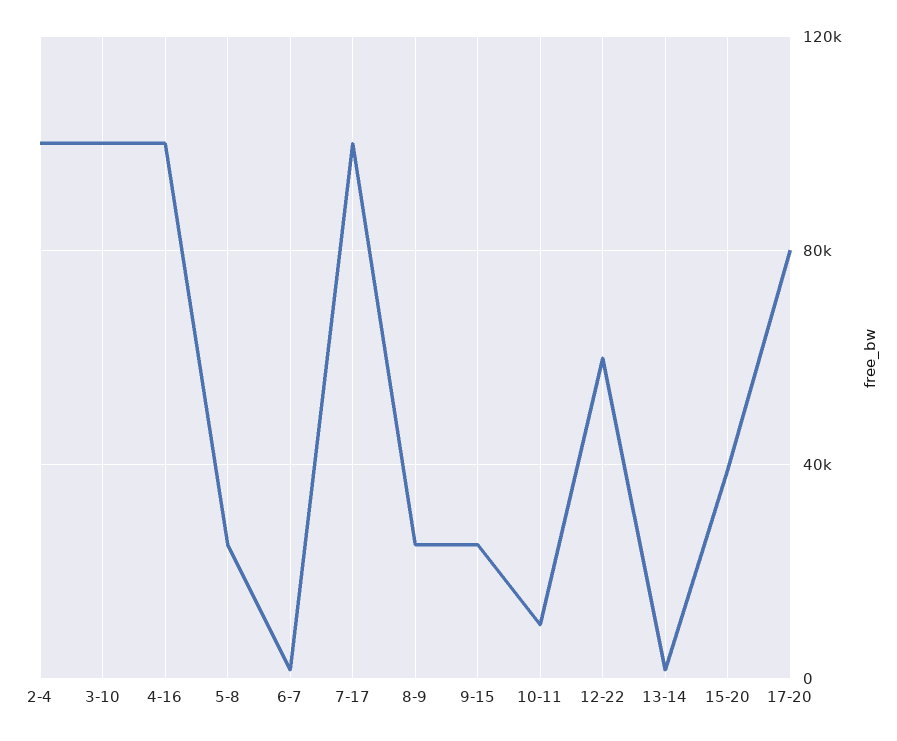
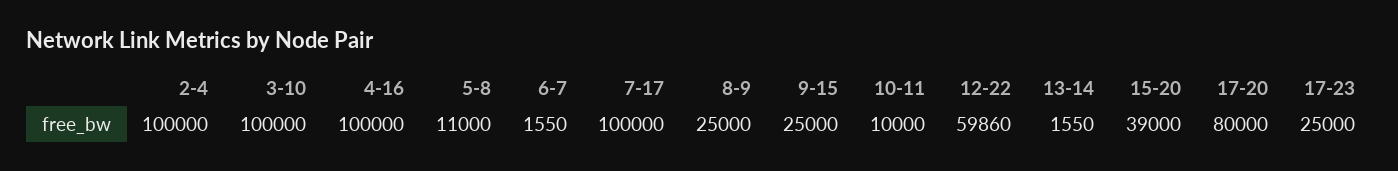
5-8: 25000 -> 11000
17-23: none -> 25000

